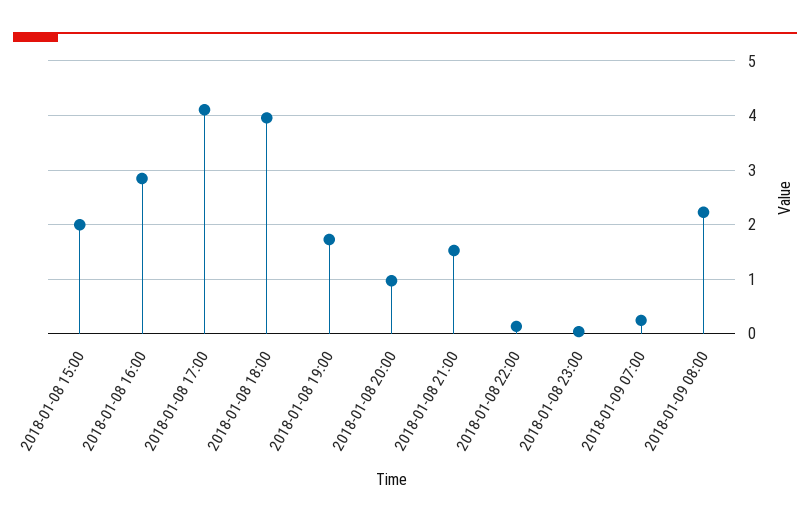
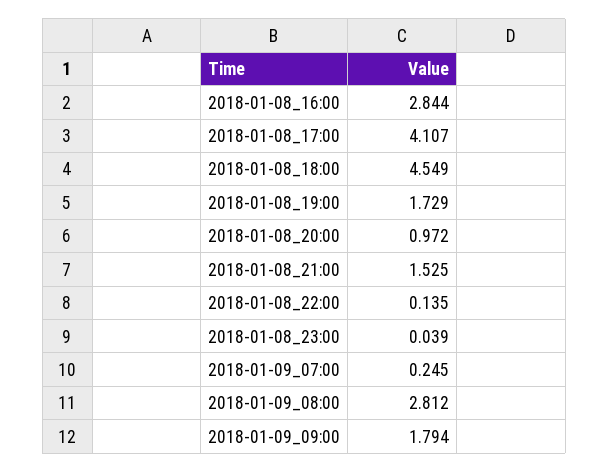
2018-01-08 15:00: 2 -> none
2018-01-08 18:00: 4 -> 4.549
2018-01-09 08:00: 2.2 -> 2.812
2018-01-09_09:00: none -> 1.794

